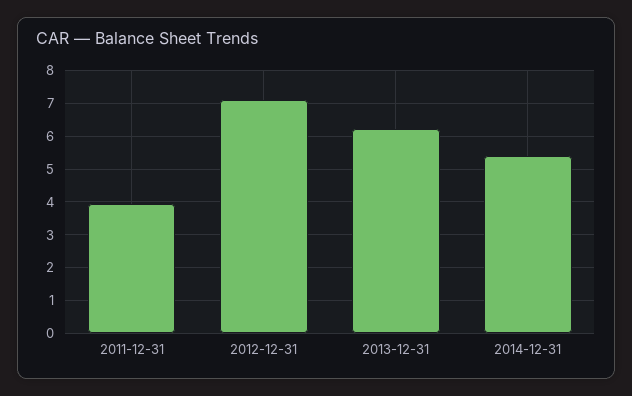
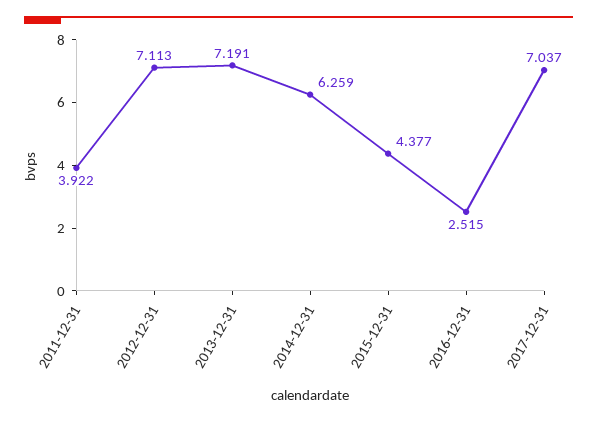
2013-12-31: 6.2 -> 7.191
2014-12-31: 5.4 -> 6.259
2015-12-31: none -> 4.377
2016-12-31: none -> 2.515
2017-12-31: none -> 7.037

